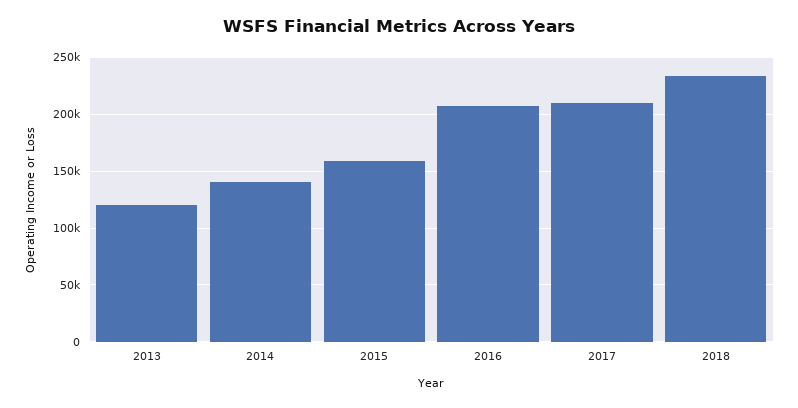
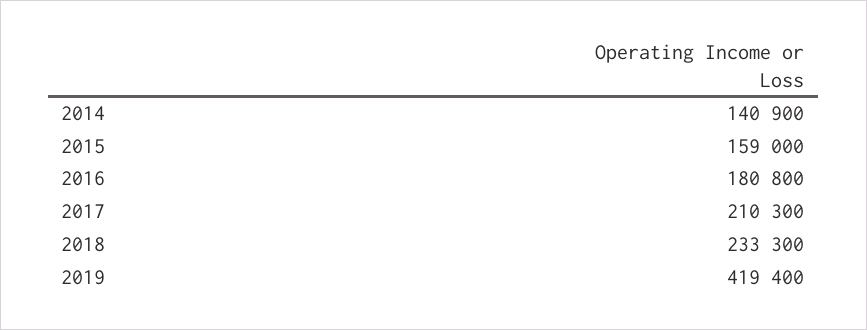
2013: 120000 -> none
2016: 210000 -> 180800
2019: none -> 419400

